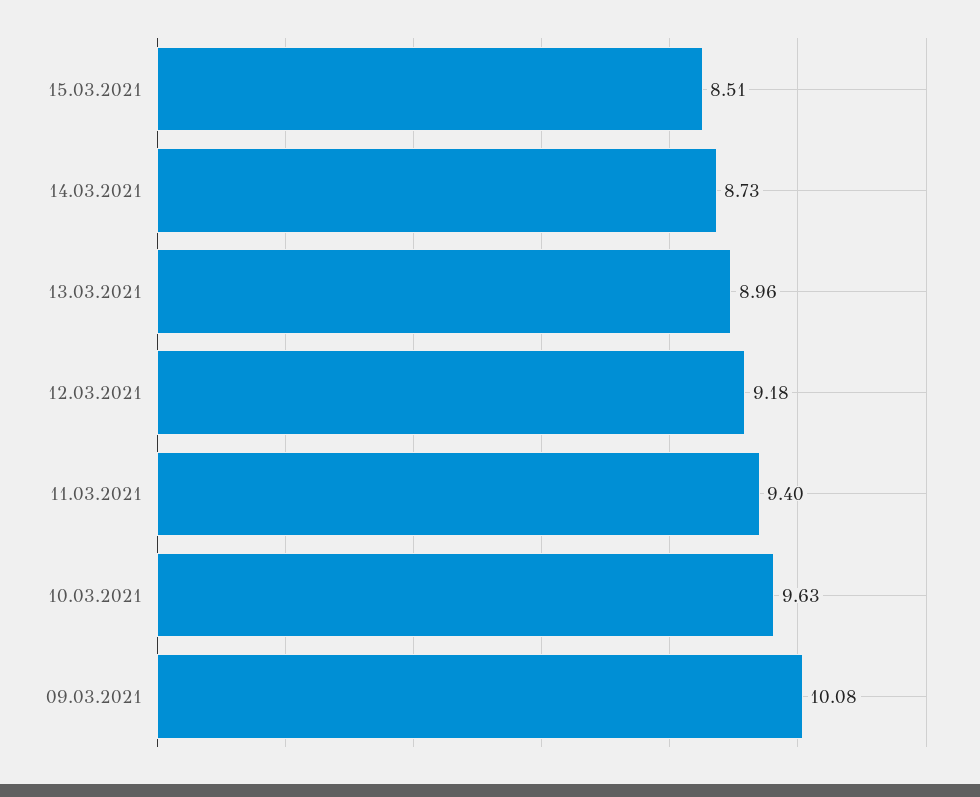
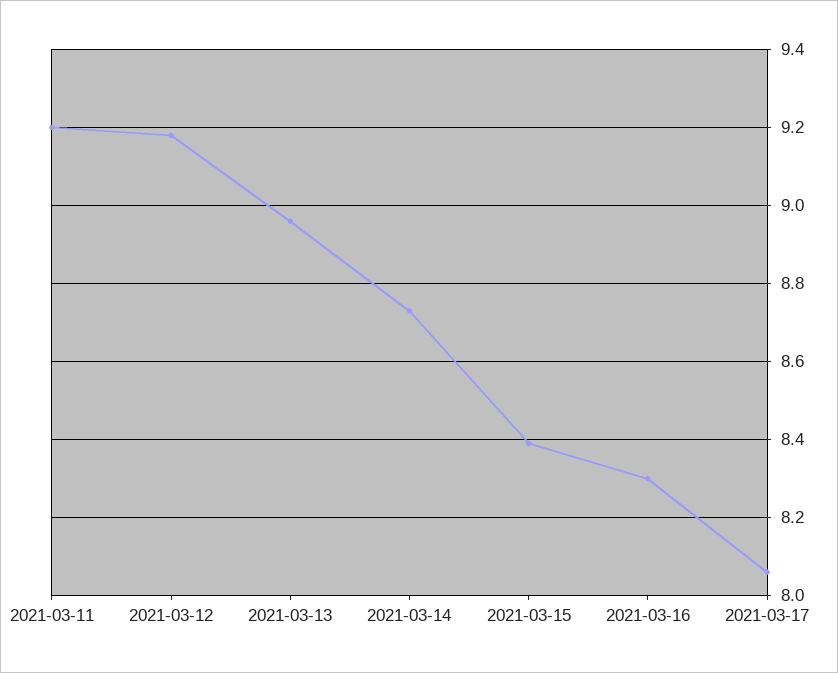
15.03.2021: 8.51 -> 8.4
11.03.2021: 9.4 -> 9.2
10.03.2021: 9.63 -> none
09.03.2021: 10.08 -> none
2021-03-16: none -> 8.3
2021-03-17: none -> 8.05

